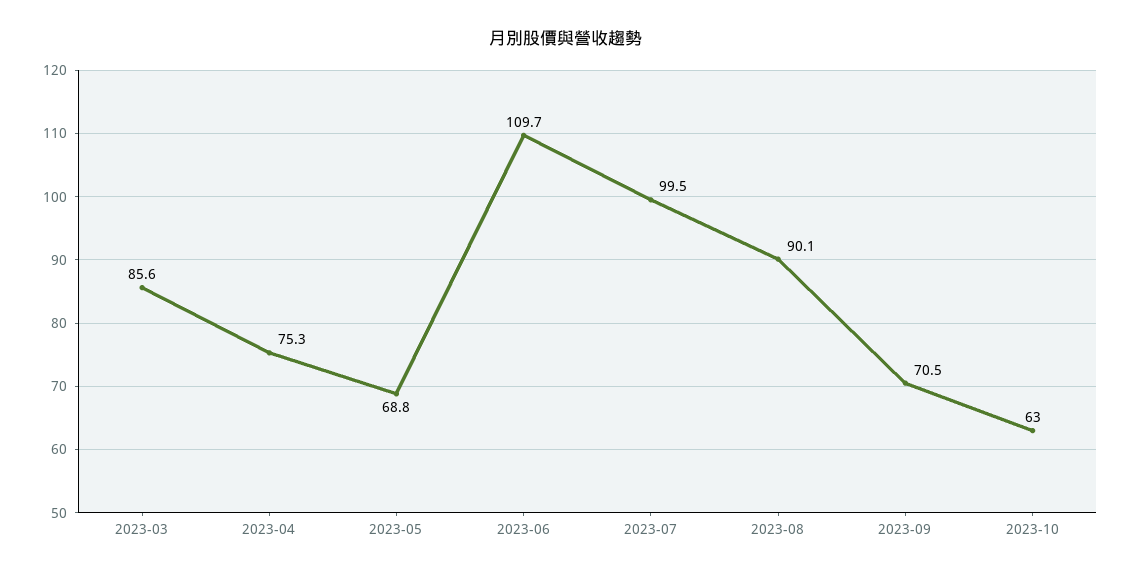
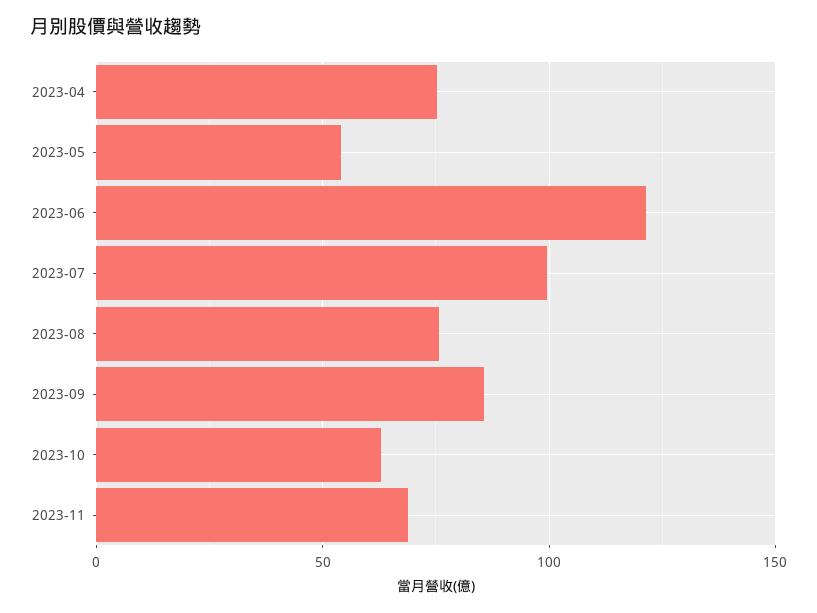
2023-03: 85.6 -> none
2023-05: 68.8 -> 55
2023-06: 109.7 -> 120
2023-08: 90.1 -> 75
2023-09: 70.5 -> 85
2023-11: none -> 70

